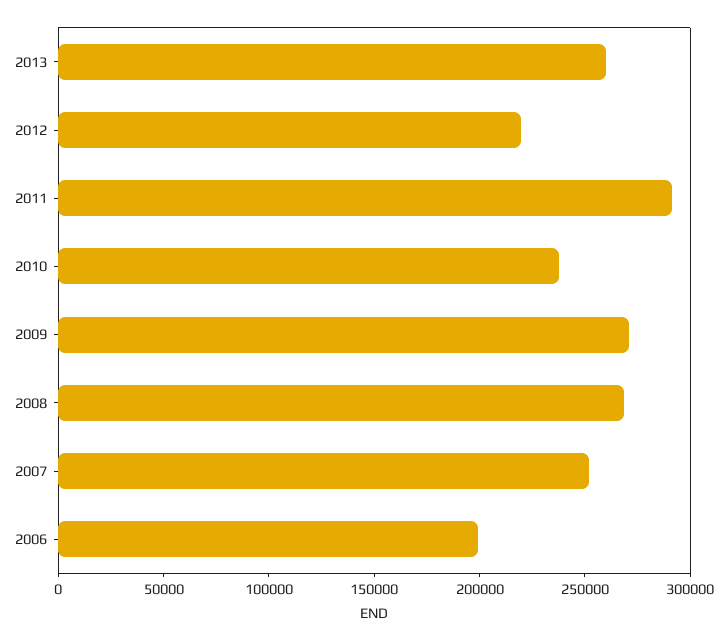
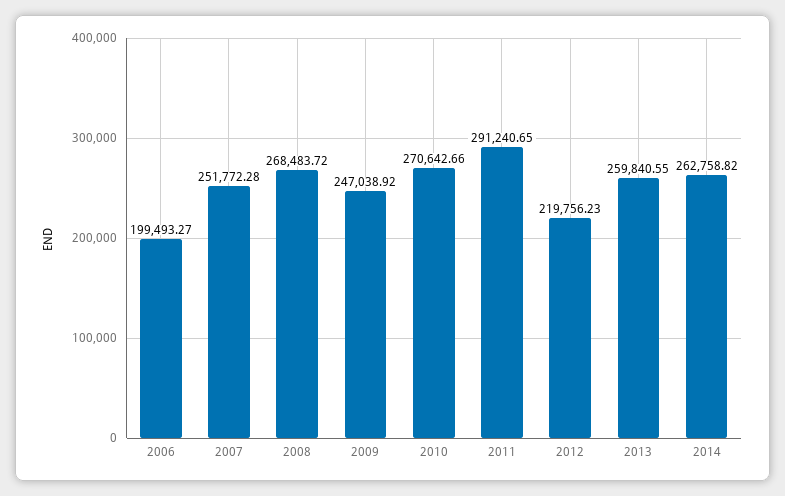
2010: 240000 -> 270642.66
2009: 270000 -> 247038.92
2014: none -> 262758.82

